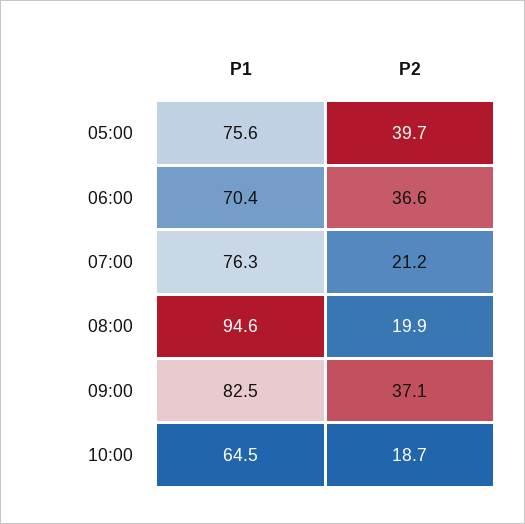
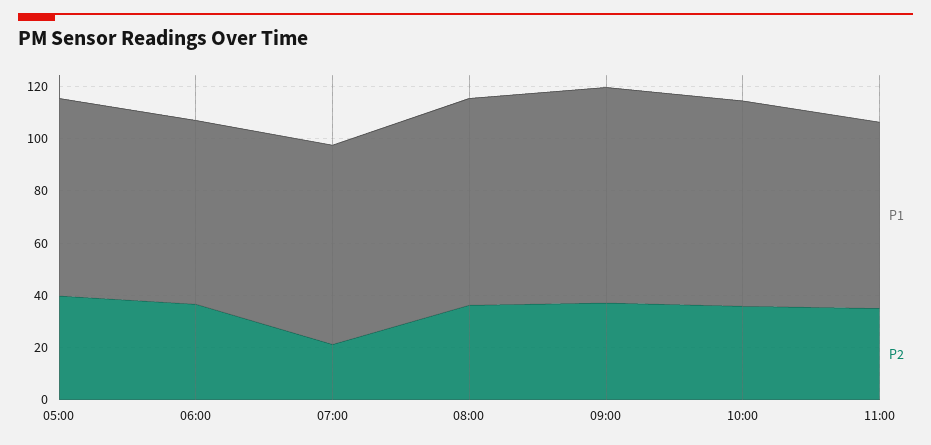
P1, 08:00: 94.6 -> 80
P2, 08:00: 19.9 -> 35
P1, 10:00: 64.5 -> 80
P2, 10:00: 18.7 -> 35
P1, 11:00: none -> 70
P2, 11:00: none -> 35

